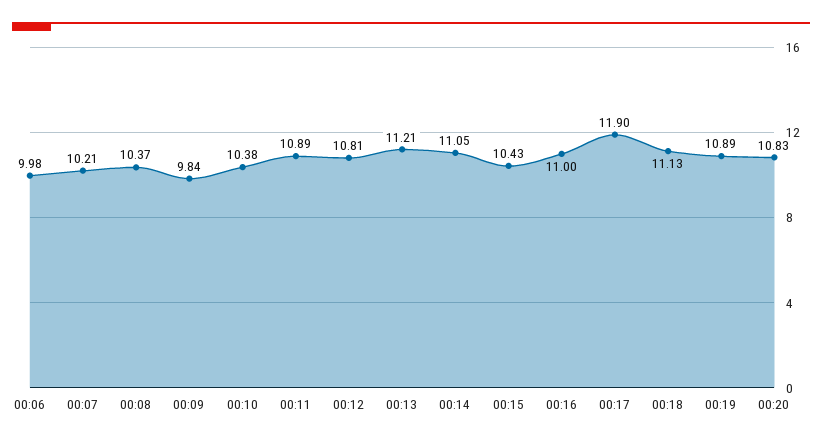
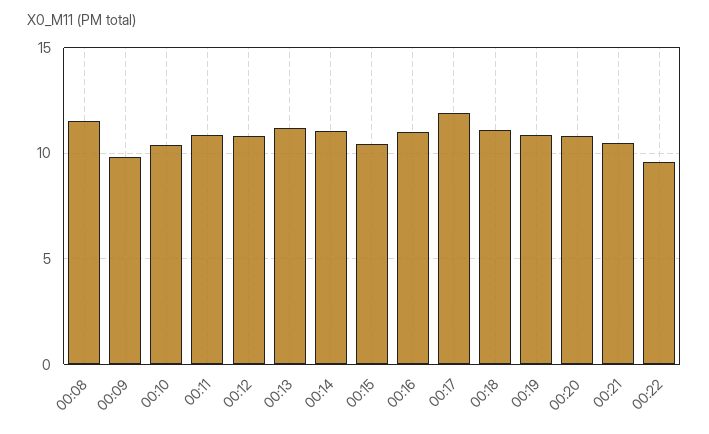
00:06: 9.98 -> none
00:07: 10.21 -> none
00:08: 10.37 -> 11.5
00:21: none -> 10.5
00:22: none -> 9.5

